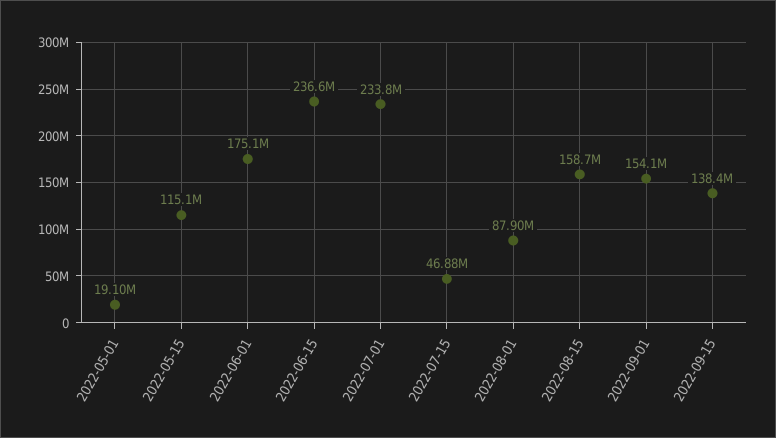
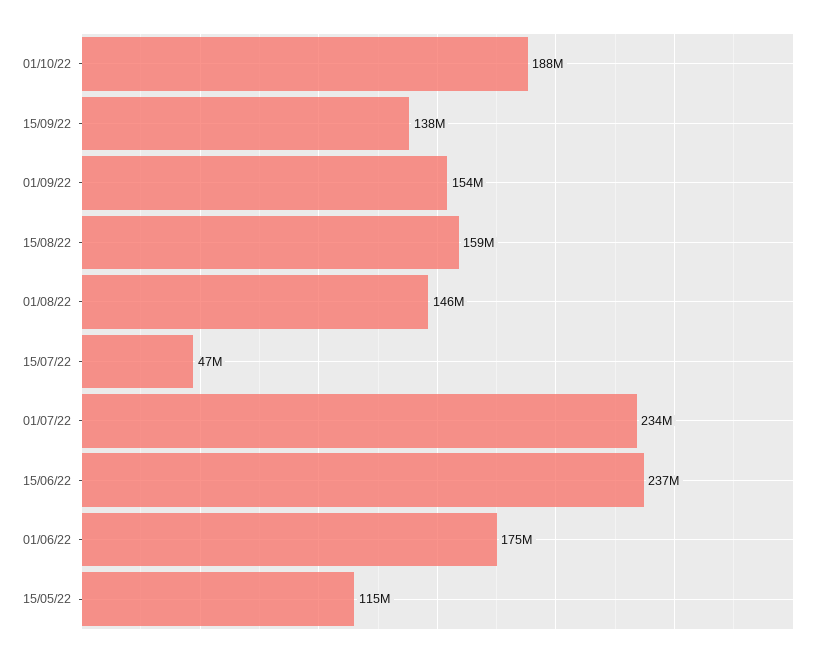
2022-05-01: 19100000 -> none
2022-08-01: 87900000 -> 146000000
01/10/22: none -> 188000000

